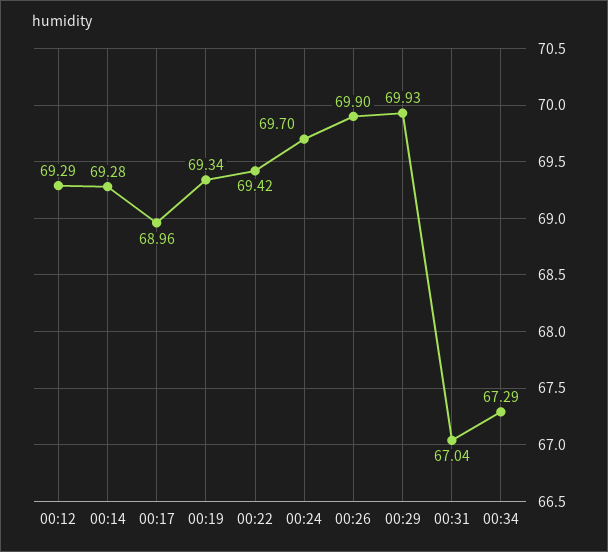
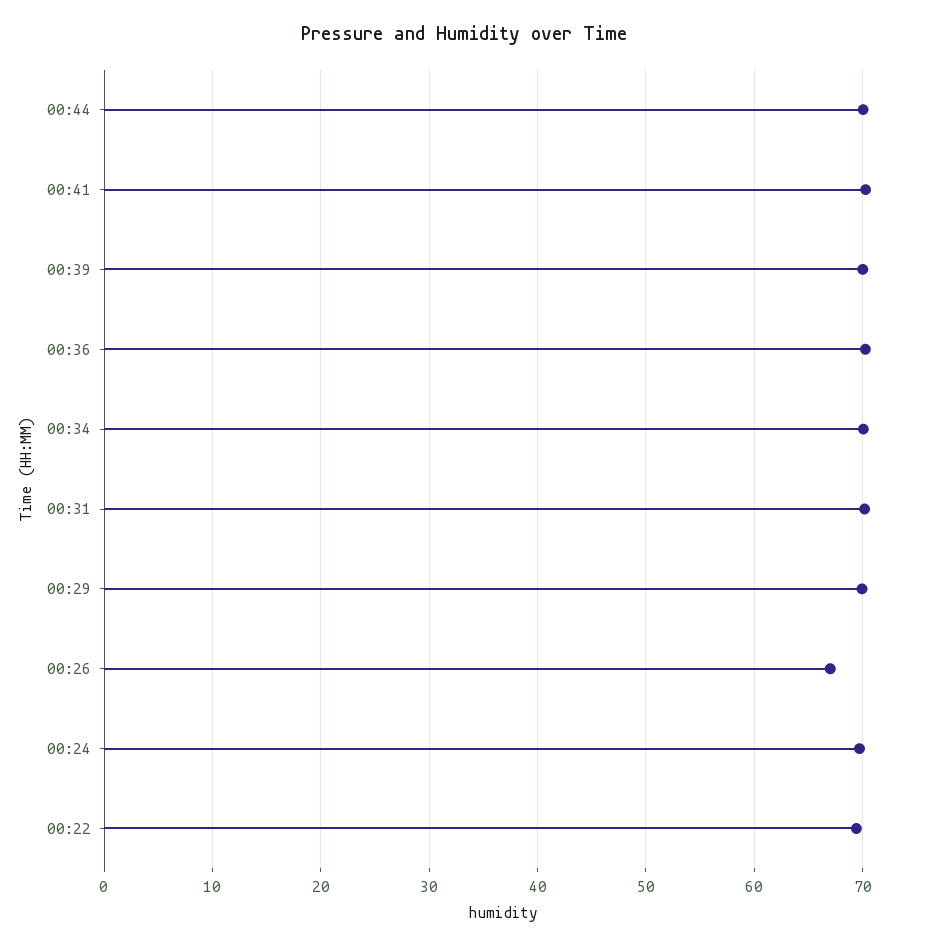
00:12: 69.29 -> none
00:14: 69.28 -> none
00:17: 68.96 -> none
00:19: 69.34 -> none
00:26: 69.9 -> 67
00:31: 67.04 -> 70
00:34: 67.29 -> 70
00:44: none -> 70
00:41: none -> 70
00:39: none -> 70
00:36: none -> 70

